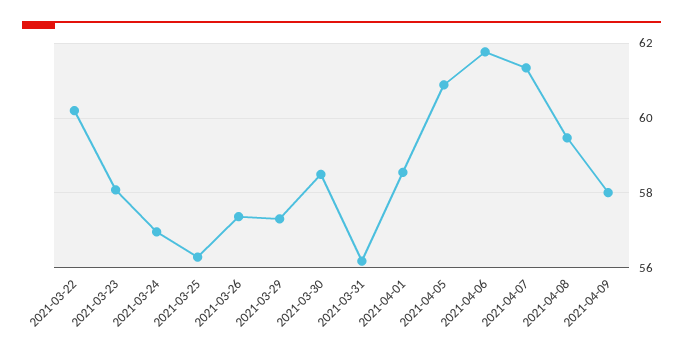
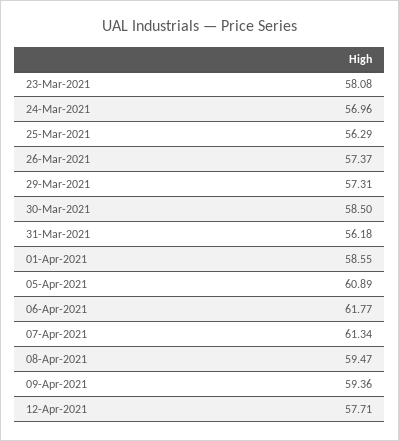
2021-03-22: 60.2 -> none
2021-04-09: 58 -> 59.36
12-Apr-2021: none -> 57.71

